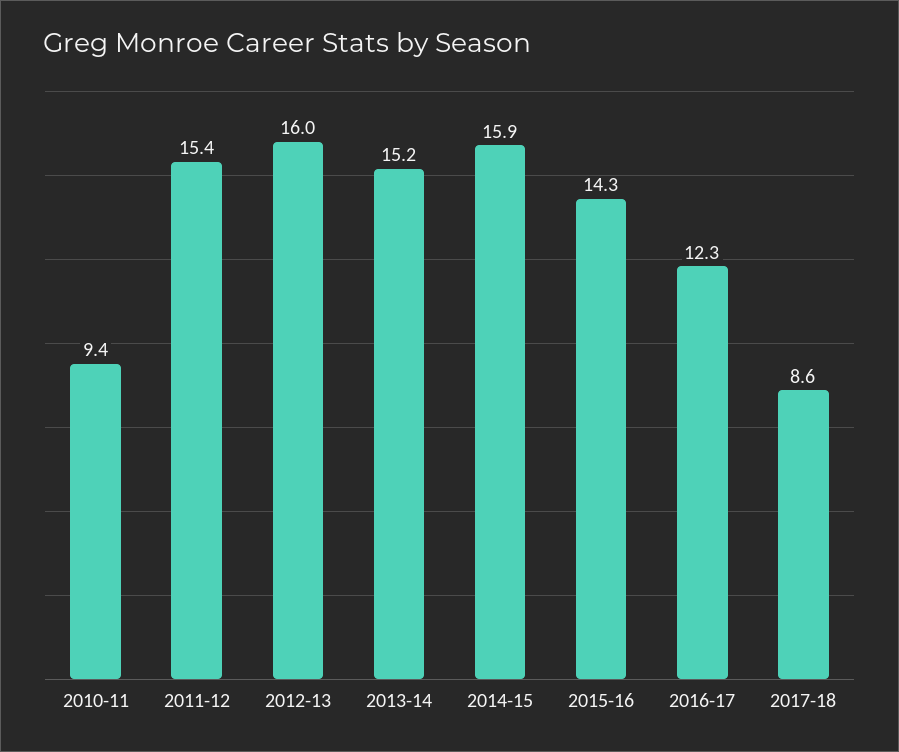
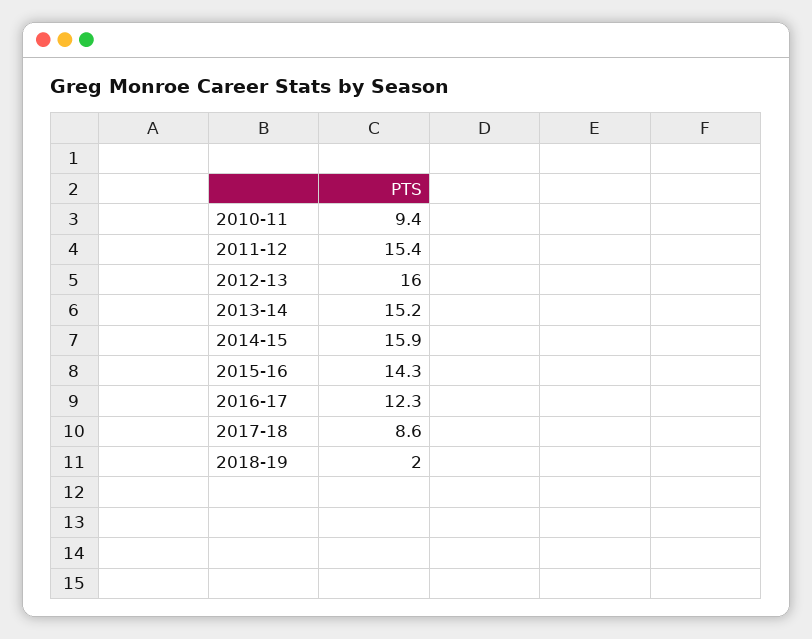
2018-19: none -> 2

